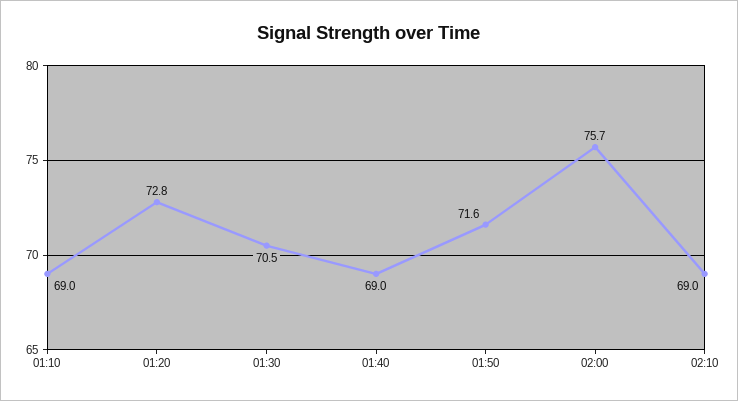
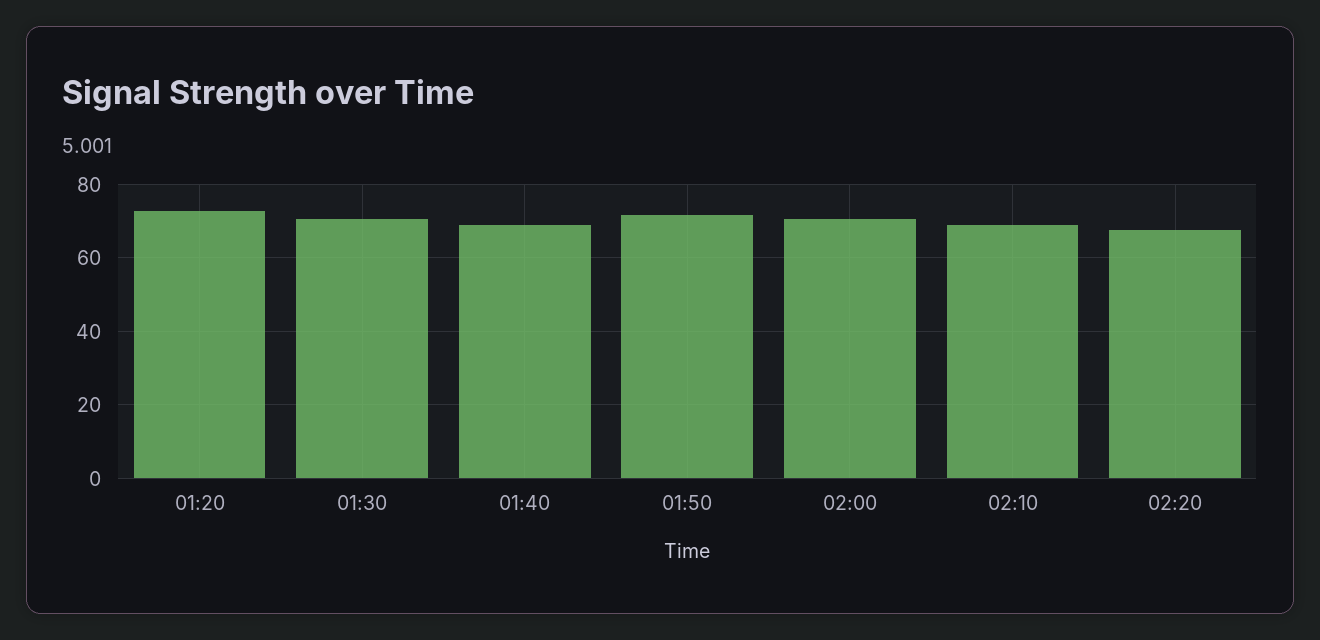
01:10: 69 -> none
02:00: 75.7 -> 70
02:20: none -> 68

